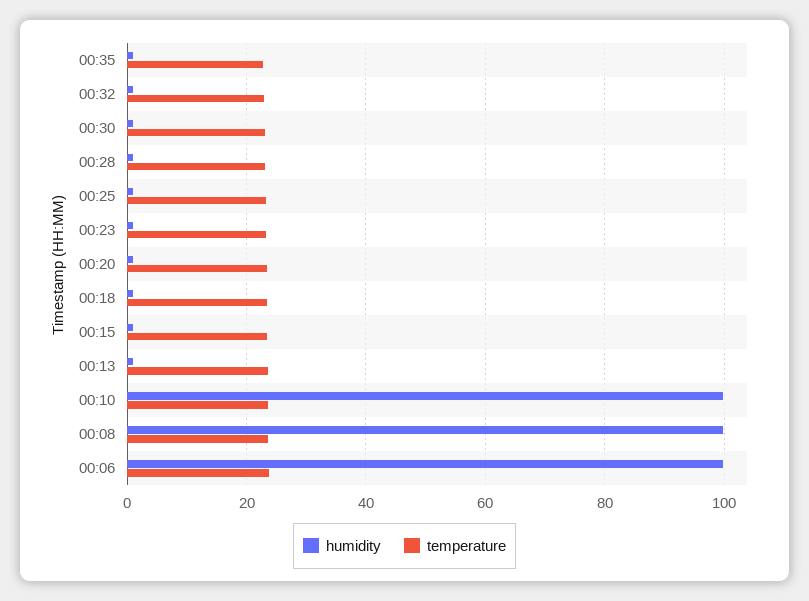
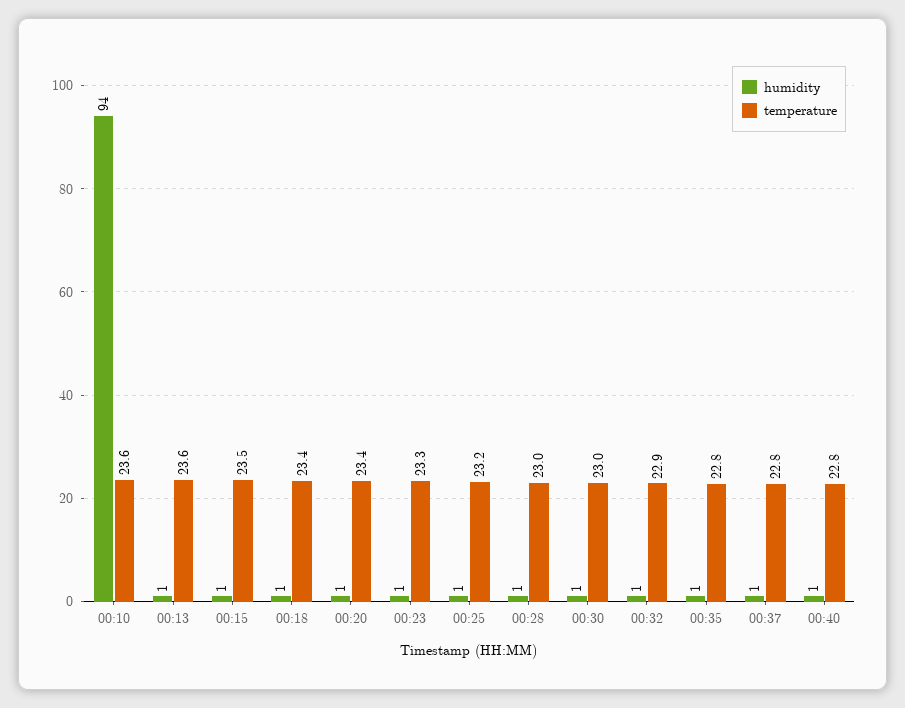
humidity, 00:10: 100 -> 94
humidity, 00:08: 100 -> none
temperature, 00:08: 24 -> none
humidity, 00:06: 100 -> none
temperature, 00:06: 24 -> none
humidity, 00:37: none -> 1
temperature, 00:37: none -> 22.8
humidity, 00:40: none -> 1
temperature, 00:40: none -> 22.8

